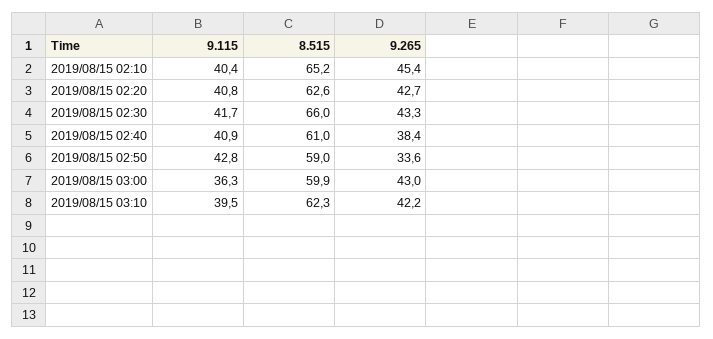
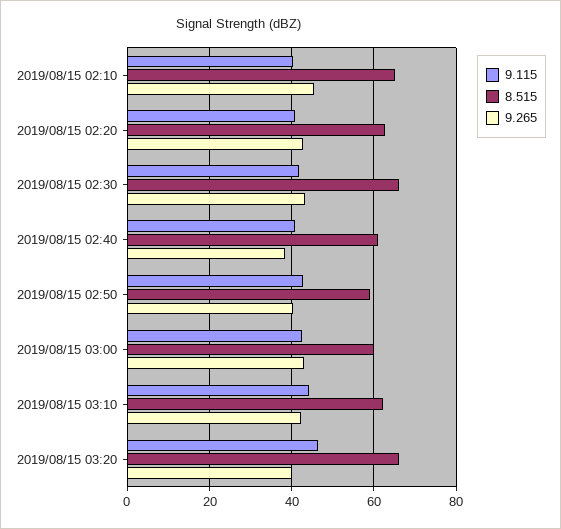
9.265, 2019/08/15 02:50: 33.6 -> 40
9.115, 2019/08/15 03:00: 36.3 -> 42
9.115, 2019/08/15 03:10: 39.5 -> 44
9.115, 2019/08/15 03:20: none -> 46
8.515, 2019/08/15 03:20: none -> 66
9.265, 2019/08/15 03:20: none -> 40

